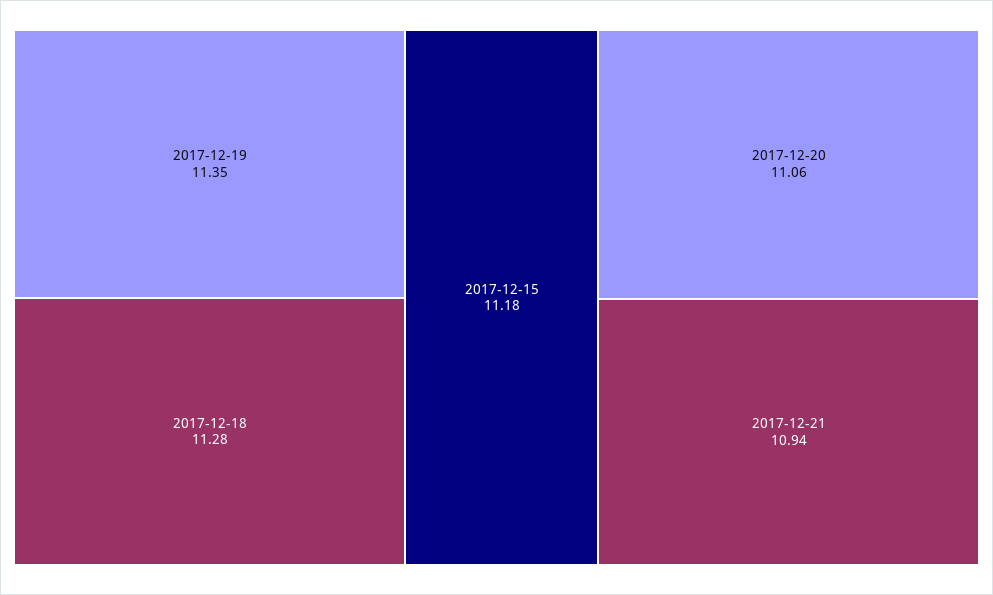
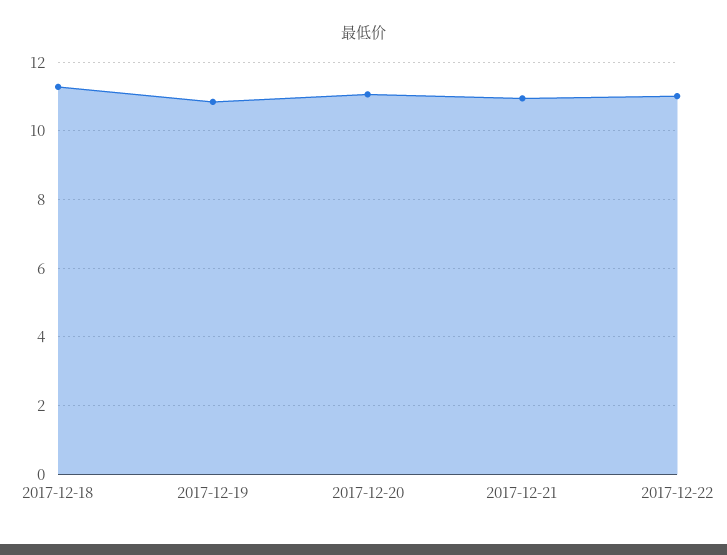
2017-12-19: 11.35 -> 10.8
2017-12-15: 11.18 -> none
2017-12-22: none -> 11

